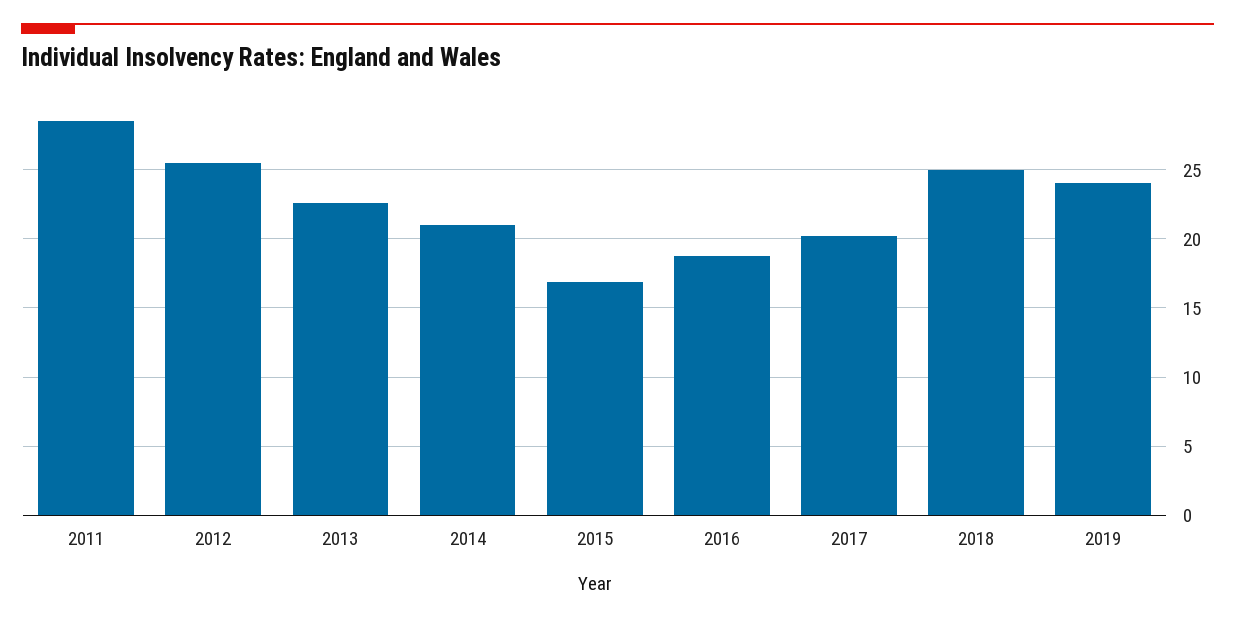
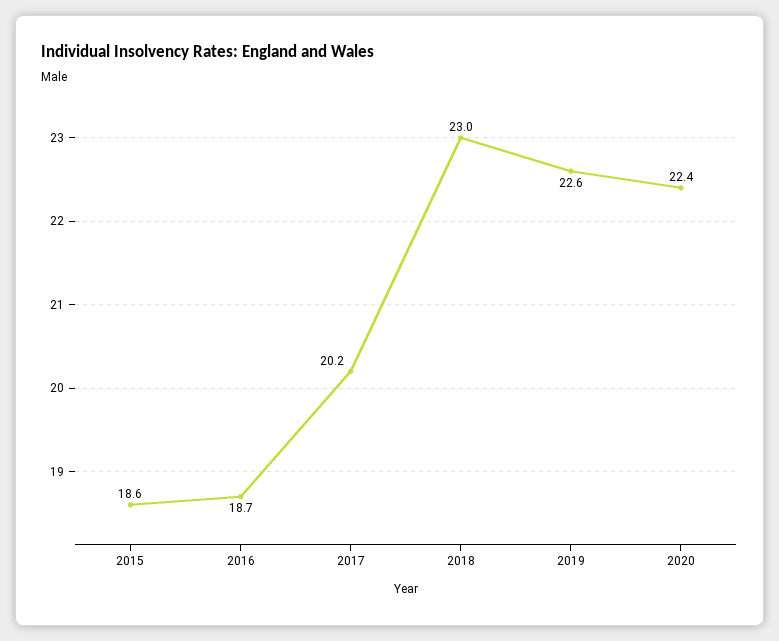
2011: 28.5 -> none
2012: 25.5 -> none
2013: 22.5 -> none
2014: 21 -> none
2015: 17 -> 18.6
2018: 25 -> 23
2019: 24 -> 22.6
2020: none -> 22.4

